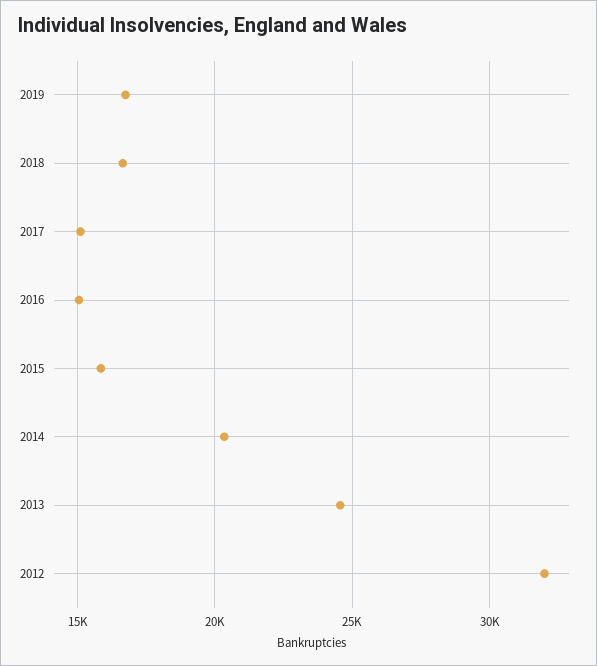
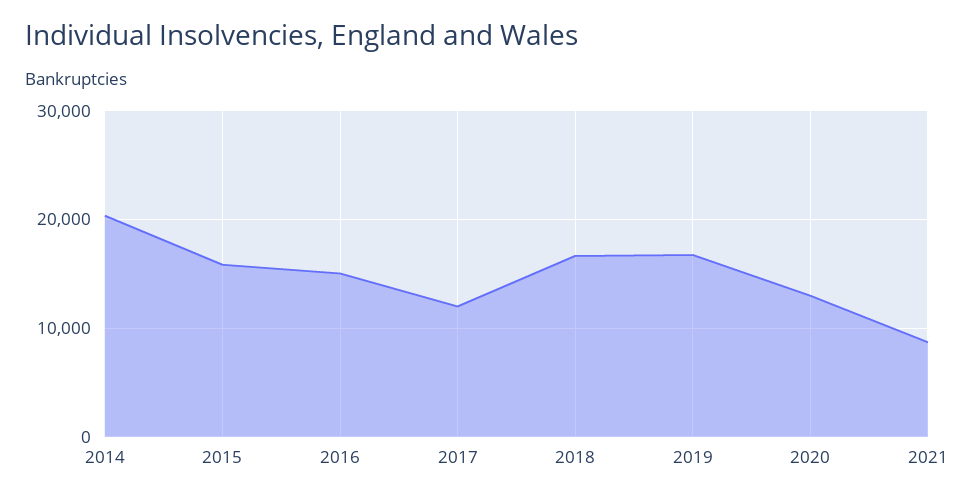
2017: 15000 -> 12000
2013: 24500 -> none
2012: 32000 -> none
2020: none -> 13000
2021: none -> 9000

